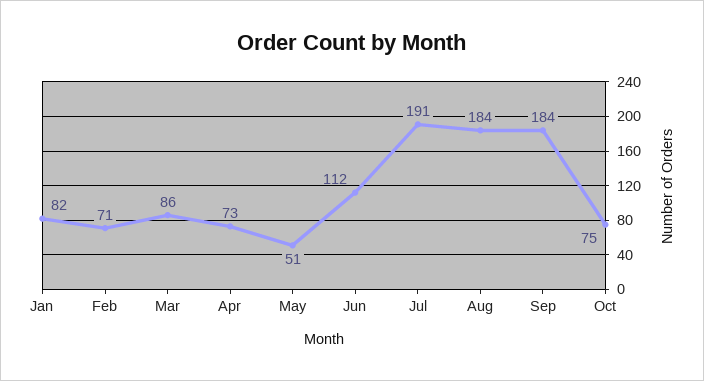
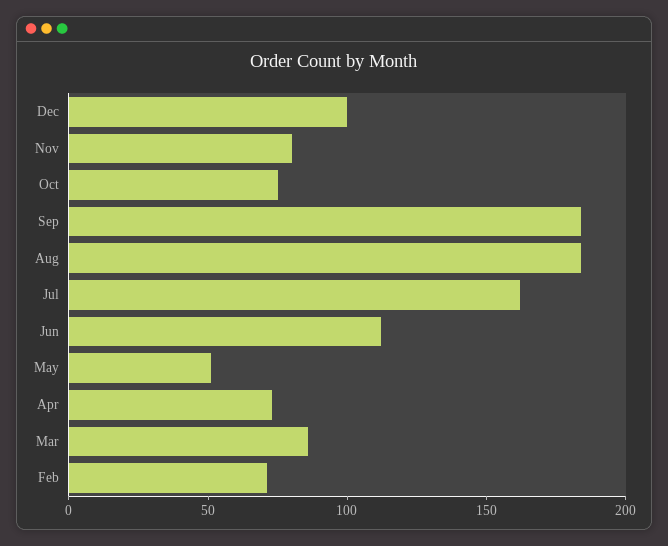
Jan: 82 -> none
Jul: 191 -> 160
Dec: none -> 100
Nov: none -> 80

